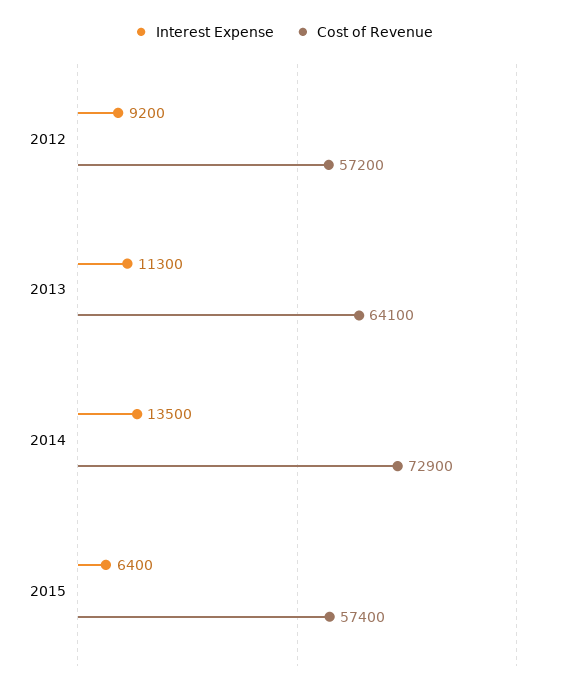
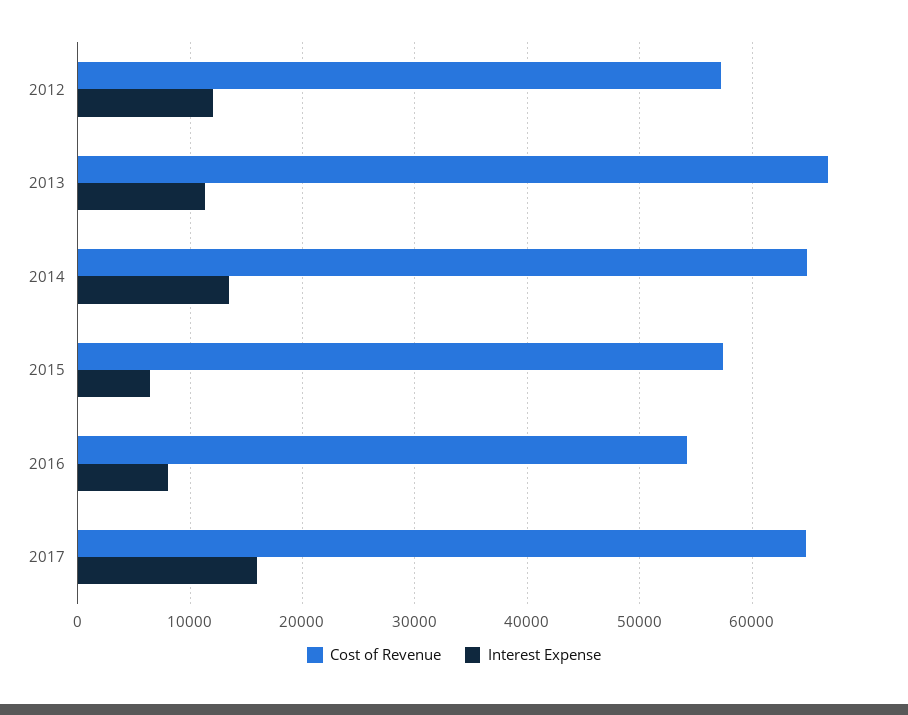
Interest Expense, 2012: 9200 -> 12000
Cost of Revenue, 2013: 64100 -> 67000
Cost of Revenue, 2014: 72900 -> 65000
Cost of Revenue, 2016: none -> 54000
Interest Expense, 2016: none -> 8000
Cost of Revenue, 2017: none -> 65000
Interest Expense, 2017: none -> 16000

